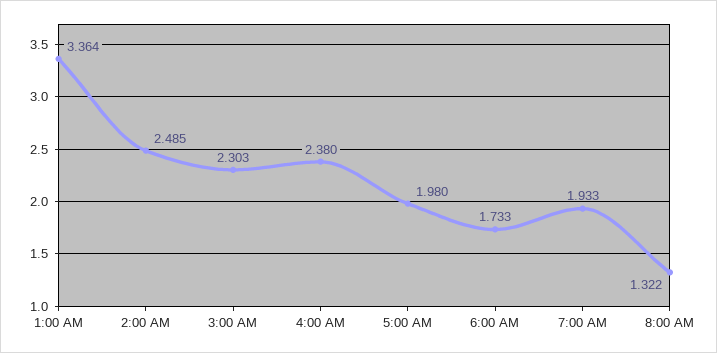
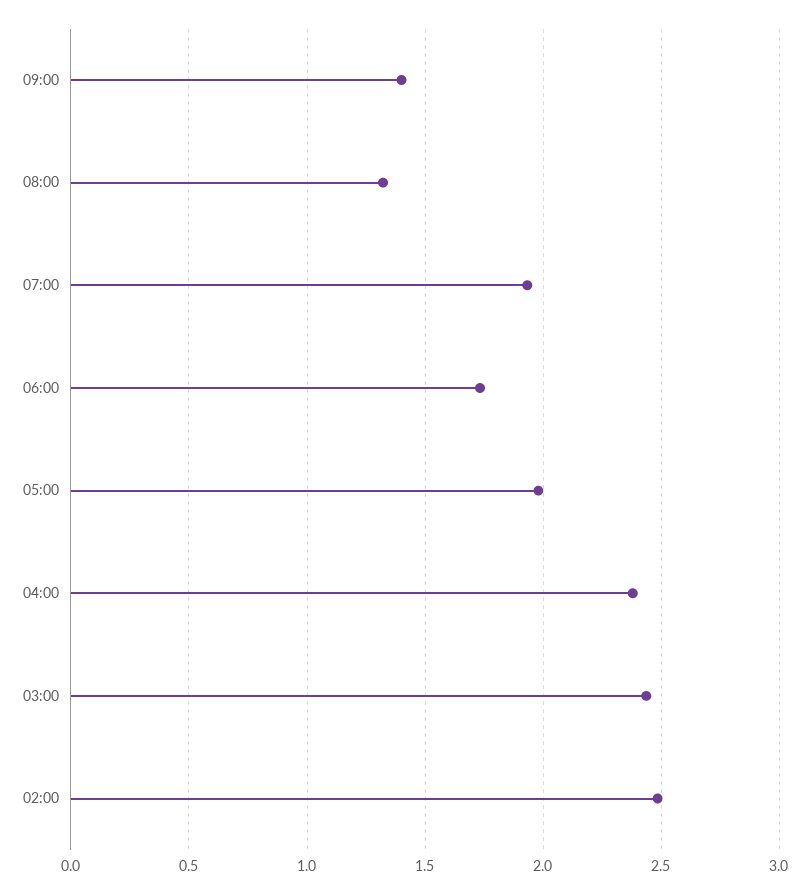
1:00 AM: 3.364 -> none
3:00 AM: 2.303 -> 2.45
09:00: none -> 1.4

